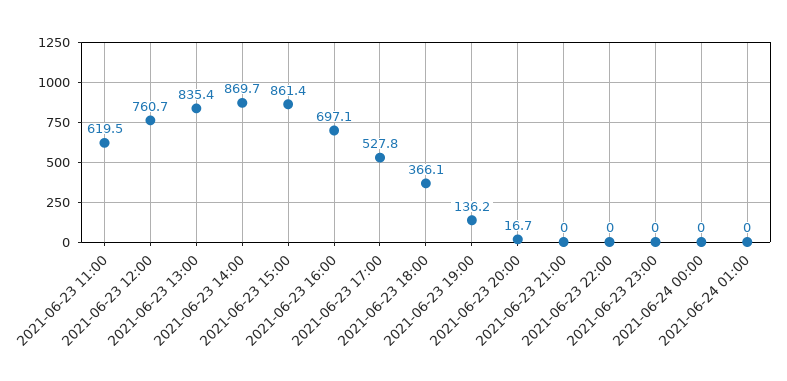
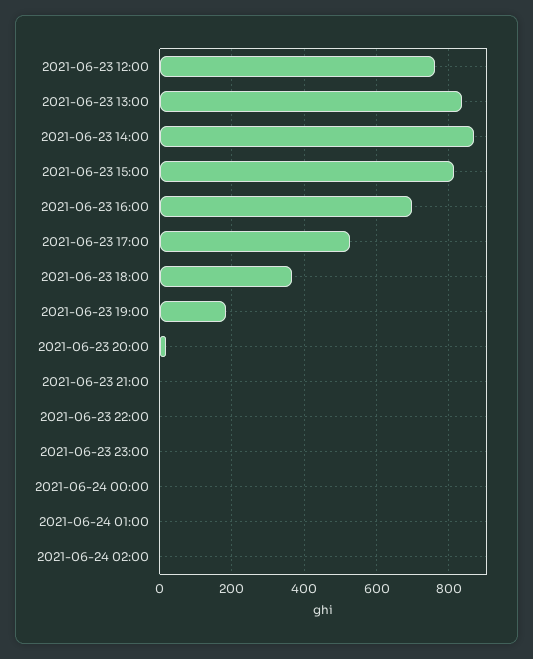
2021-06-23 11:00: 619.5 -> none
2021-06-23 15:00: 861.4 -> 820
2021-06-23 19:00: 136.2 -> 180
2021-06-24 02:00: none -> 0

